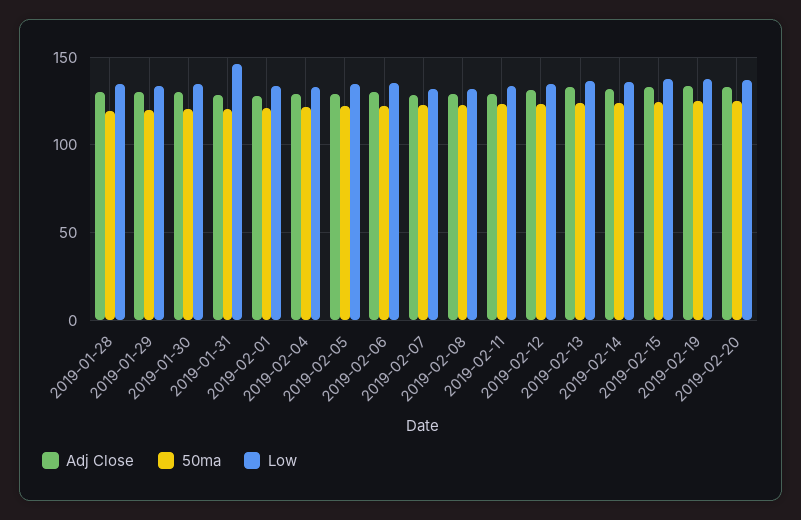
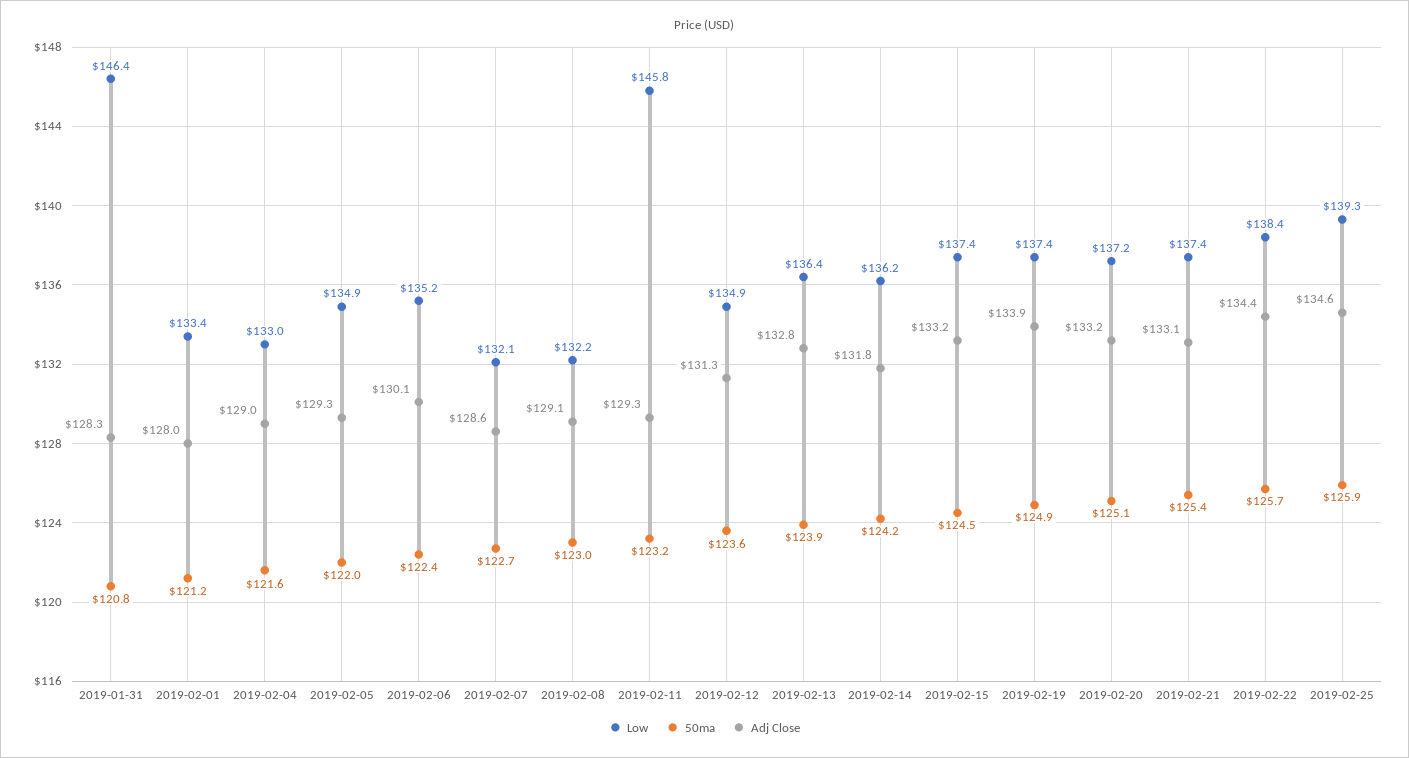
Adj Close, 2019-01-28: 130 -> none
50ma, 2019-01-28: 120 -> none
Low, 2019-01-28: 135 -> none
Adj Close, 2019-01-29: 130 -> none
50ma, 2019-01-29: 120 -> none
Low, 2019-01-29: 135 -> none
Adj Close, 2019-01-30: 130 -> none
50ma, 2019-01-30: 120 -> none
Low, 2019-01-30: 135 -> none
Low, 2019-02-11: 135 -> 145.8
Low, 2019-02-21: none -> 137.4
50ma, 2019-02-21: none -> 125.4
Adj Close, 2019-02-21: none -> 133.1
Low, 2019-02-22: none -> 138.4
50ma, 2019-02-22: none -> 125.7
Adj Close, 2019-02-22: none -> 134.4
Low, 2019-02-25: none -> 139.3
50ma, 2019-02-25: none -> 125.9
Adj Close, 2019-02-25: none -> 134.6

